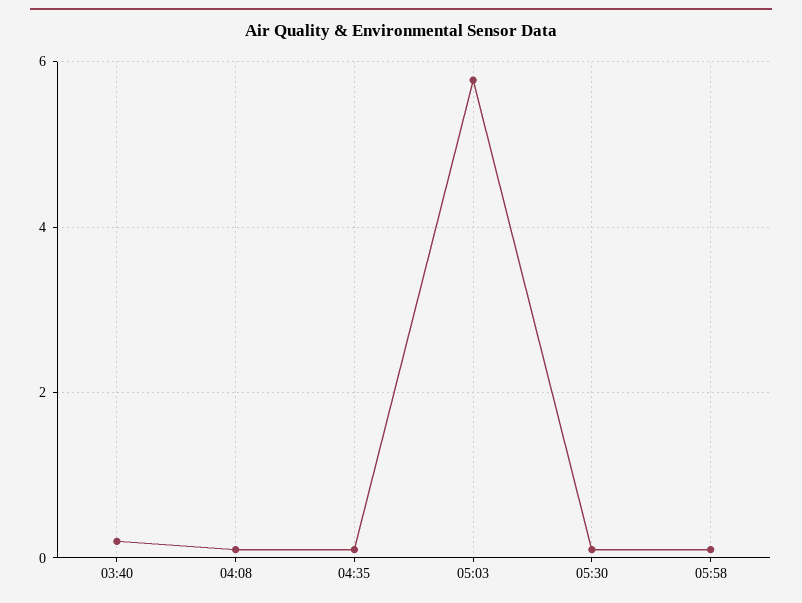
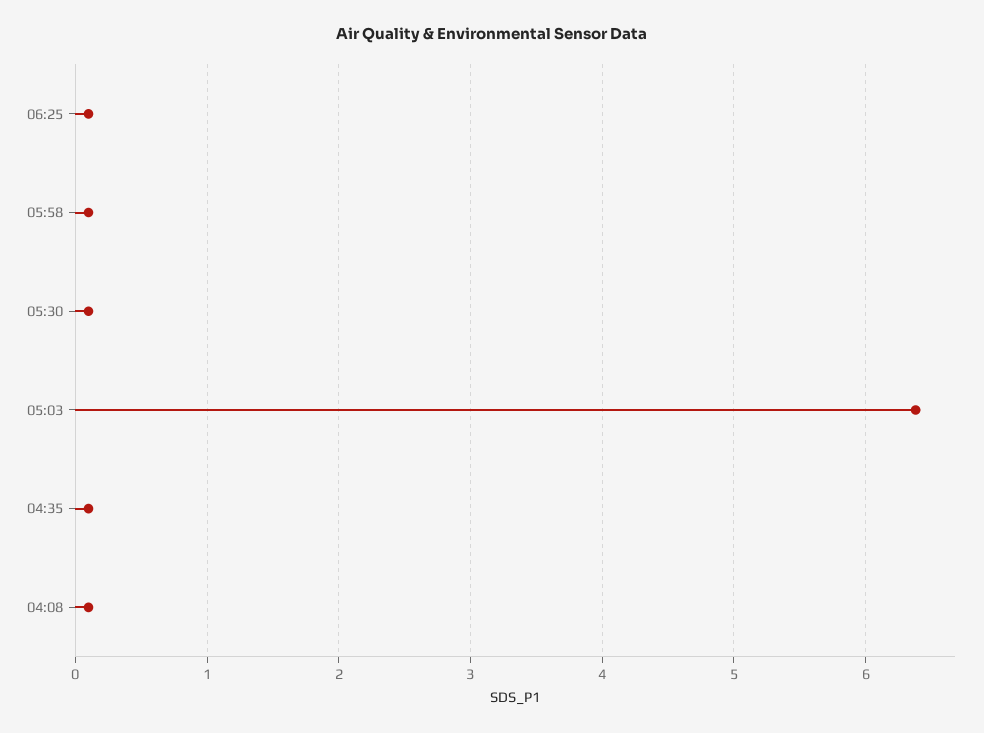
03:40: 0.2 -> none
05:03: 5.8 -> 6.4
06:25: none -> 0.1

